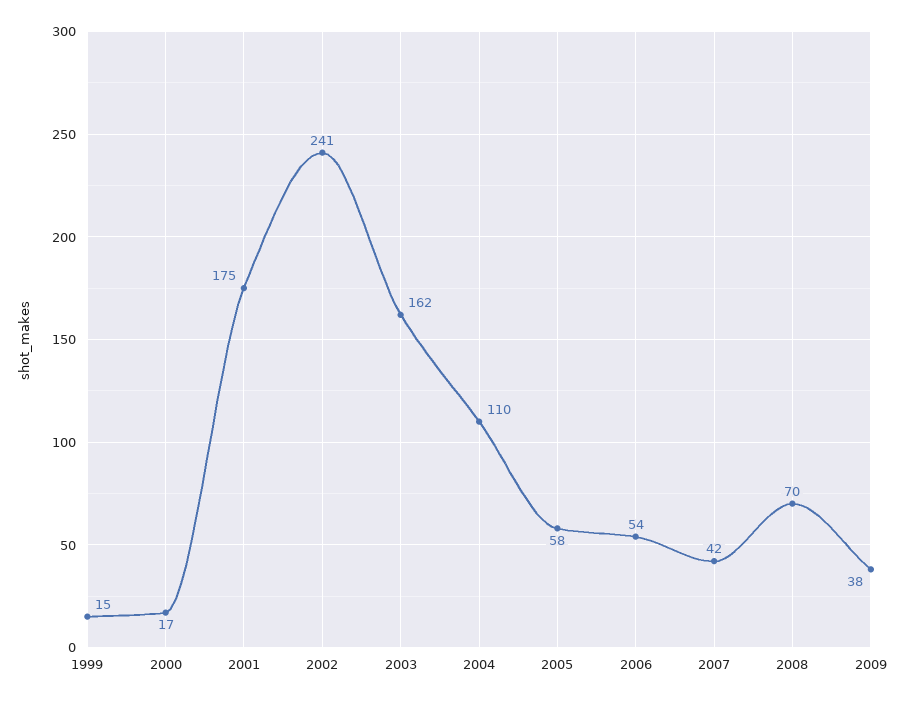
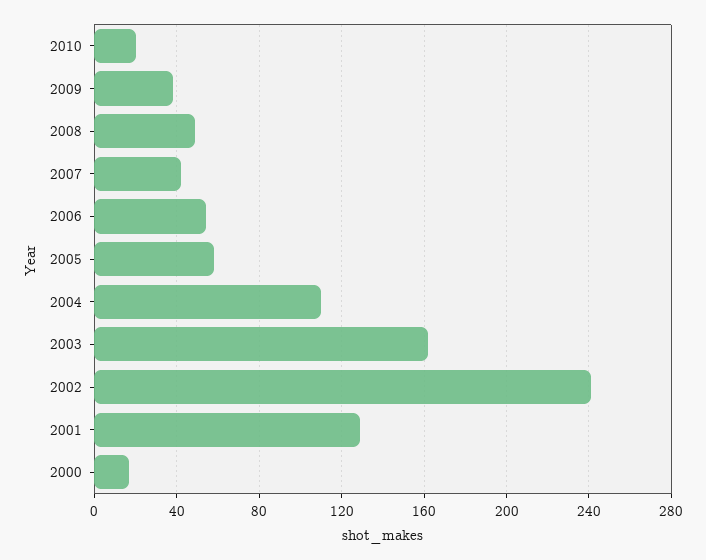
1999: 15 -> none
2001: 175 -> 130
2008: 70 -> 50
2010: none -> 20

